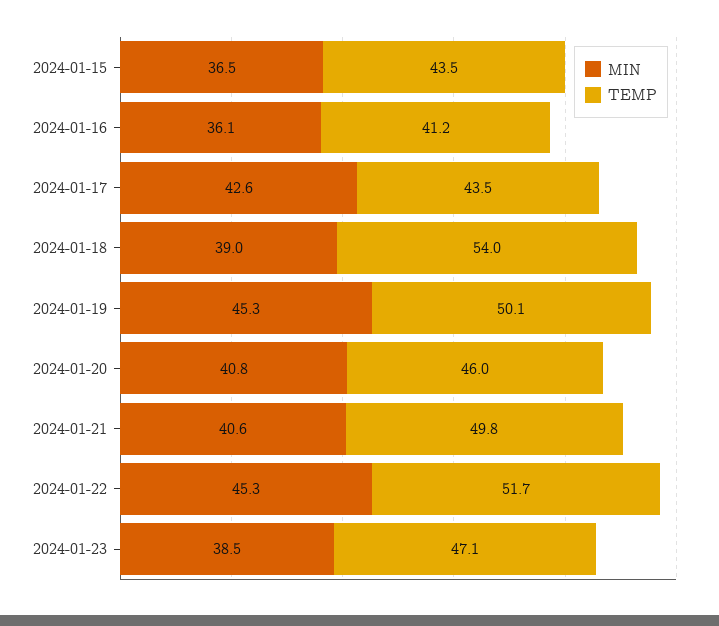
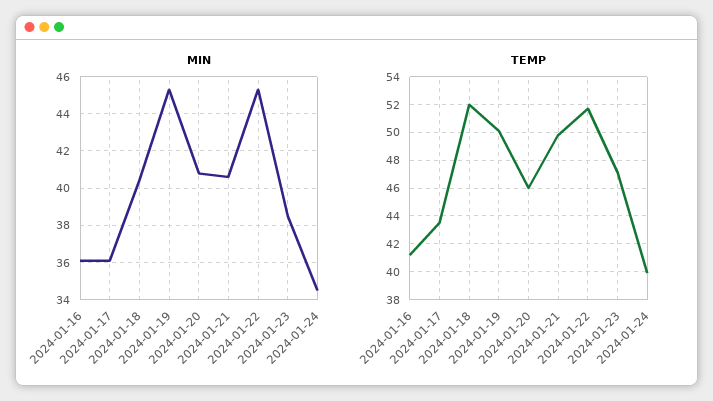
MIN, 2024-01-15: 36.5 -> none
TEMP, 2024-01-15: 43.5 -> none
MIN, 2024-01-17: 42.6 -> 36
MIN, 2024-01-18: 39 -> 40.5
TEMP, 2024-01-18: 54 -> 52
MIN, 2024-01-24: none -> 34.5
TEMP, 2024-01-24: none -> 40

